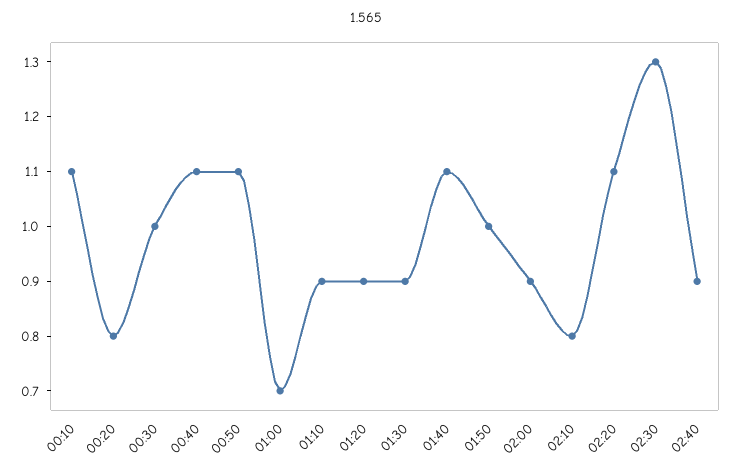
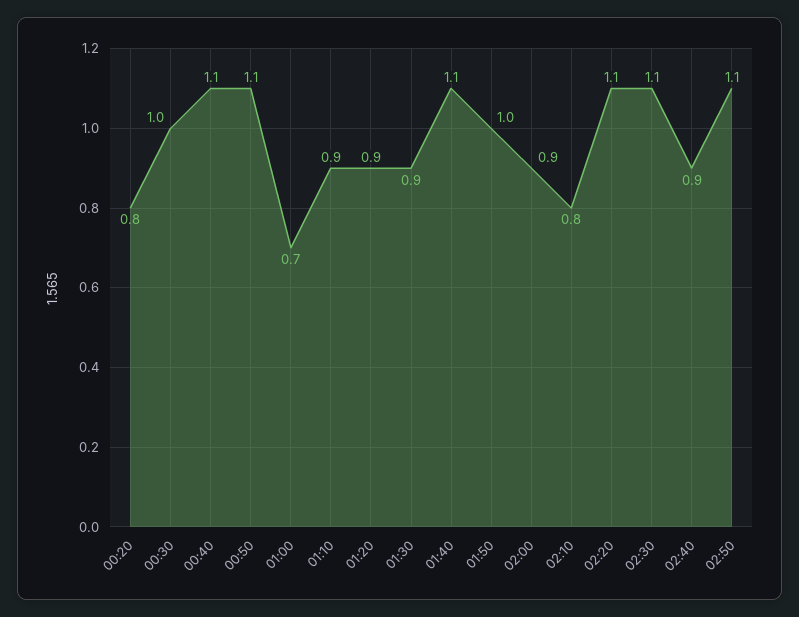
00:10: 1.1 -> none
02:30: 1.3 -> 1.1
02:50: none -> 1.1

